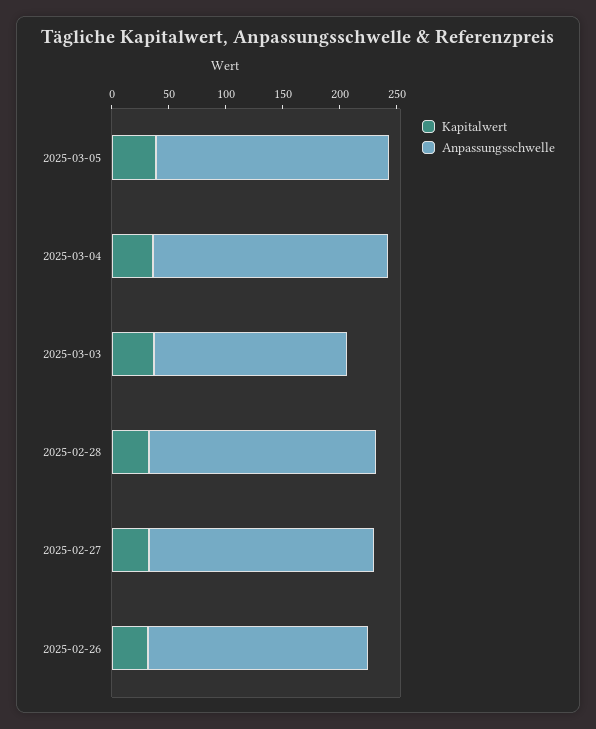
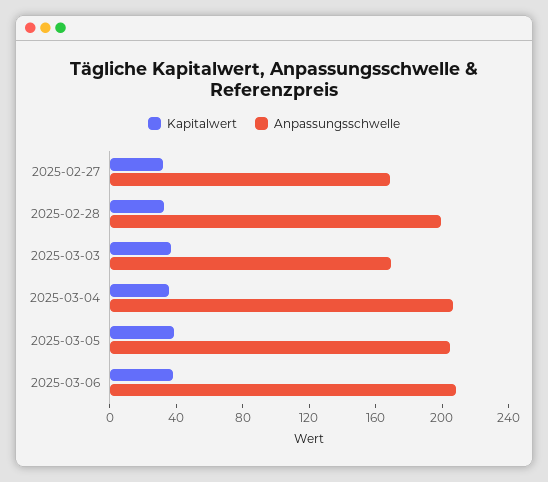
Anpassungsschwelle, 2025-02-27: 200 -> 170
Kapitalwert, 2025-02-26: 30 -> none
Anpassungsschwelle, 2025-02-26: 190 -> none
Kapitalwert, 2025-03-06: none -> 40
Anpassungsschwelle, 2025-03-06: none -> 210

